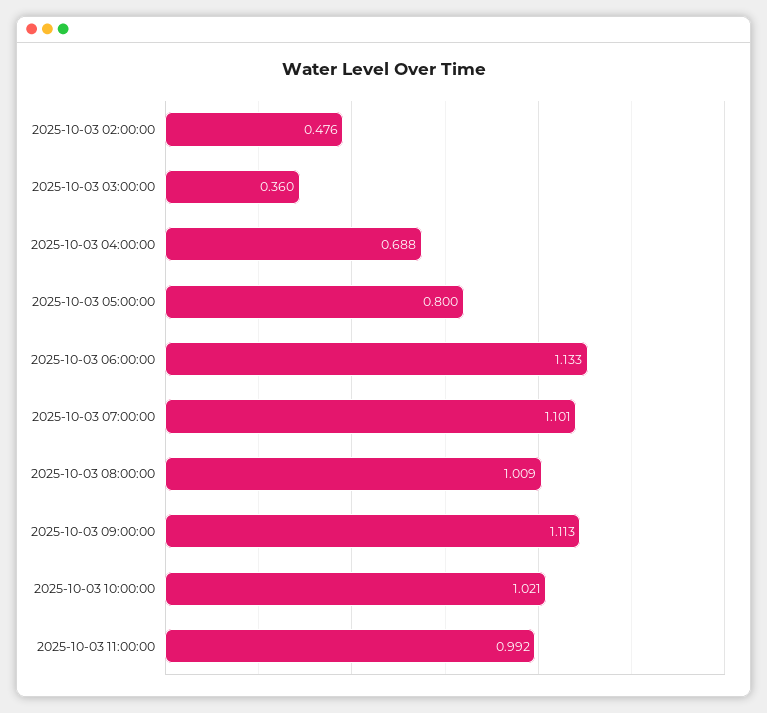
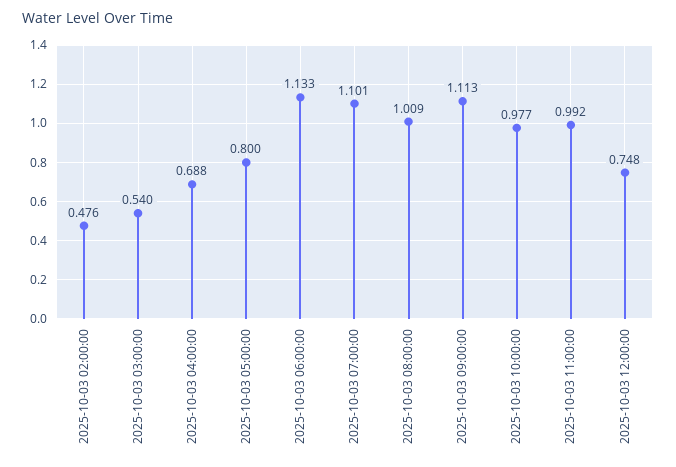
2025-10-03 03:00:00: 0.36 -> 0.54
2025-10-03 10:00:00: 1.021 -> 0.977
2025-10-03 12:00:00: none -> 0.748

